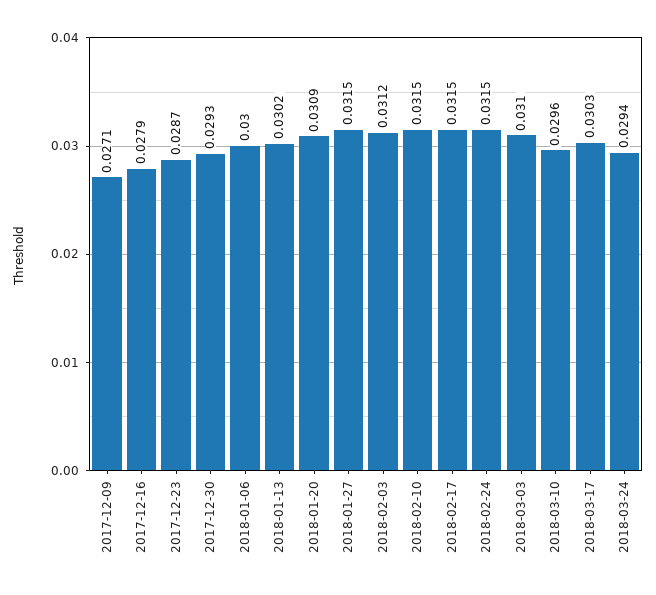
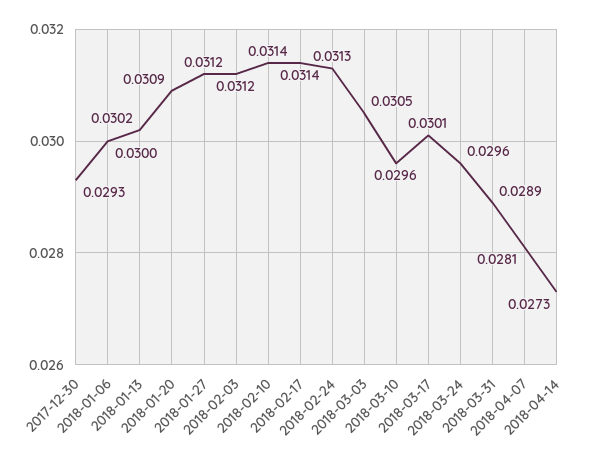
2017-12-09: 0.0271 -> none
2017-12-16: 0.0279 -> none
2017-12-23: 0.0287 -> none
2018-01-27: 0.0315 -> 0.0312
2018-02-10: 0.0315 -> 0.0314
2018-02-17: 0.0315 -> 0.0314
2018-02-24: 0.0315 -> 0.0313
2018-03-03: 0.031 -> 0.0305
2018-03-17: 0.0303 -> 0.0301
2018-03-24: 0.0294 -> 0.0296
2018-03-31: none -> 0.0289
2018-04-07: none -> 0.0281
2018-04-14: none -> 0.0273

